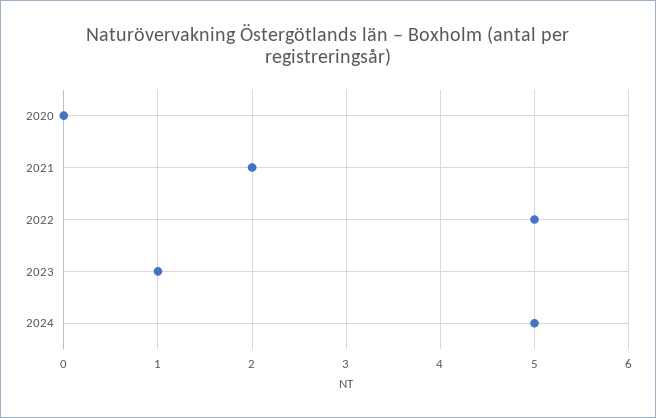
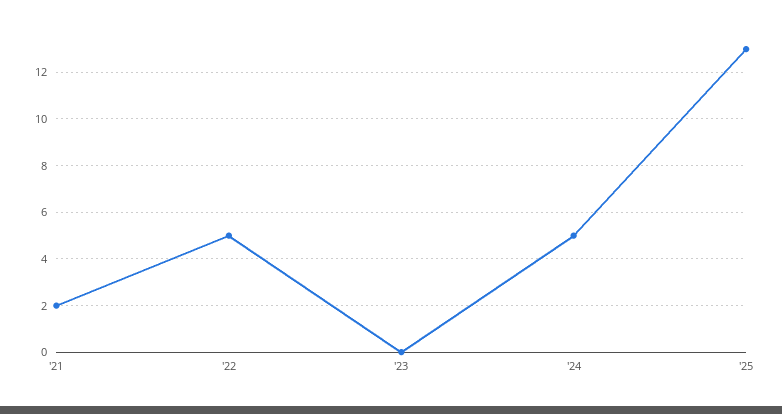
2020: 0 -> none
2023: 1 -> 0
'25: none -> 13

